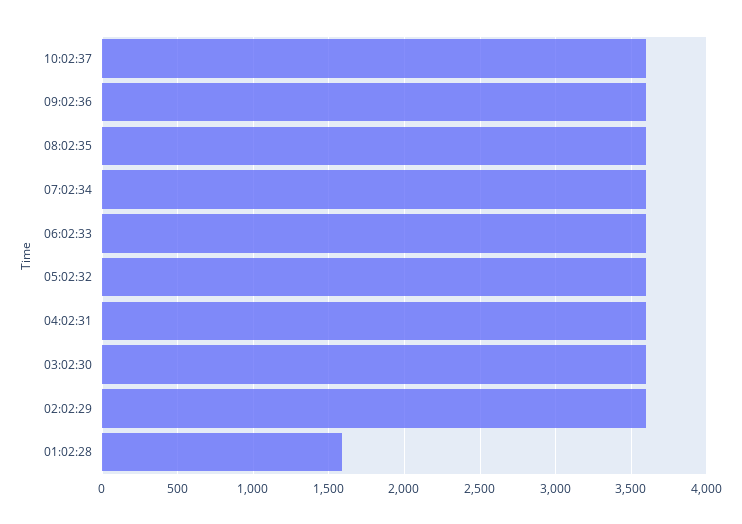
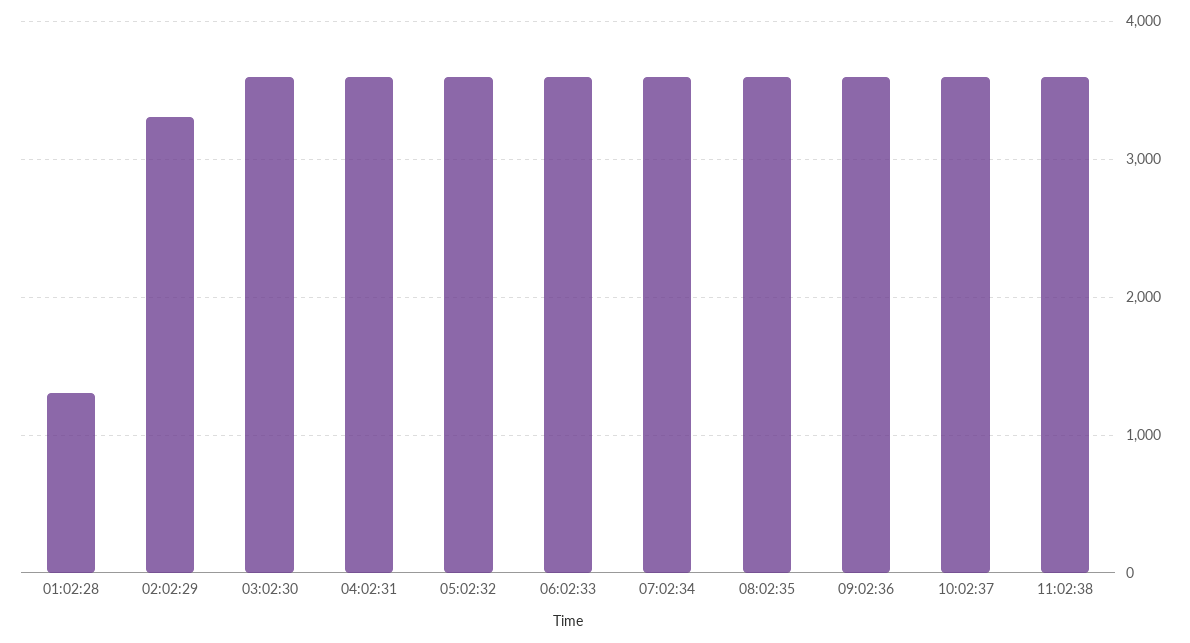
02:02:29: 3600 -> 3300
01:02:28: 1600 -> 1300
11:02:38: none -> 3600

